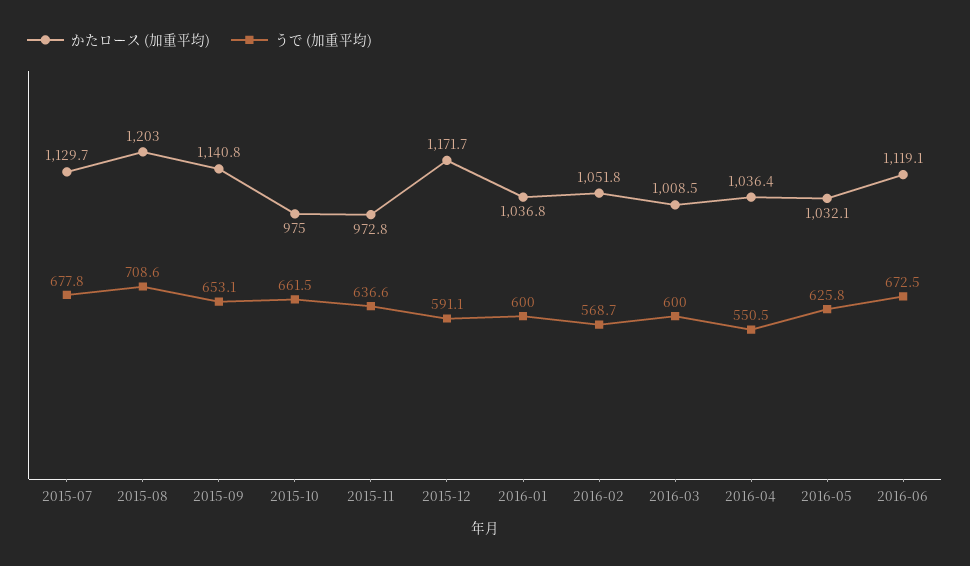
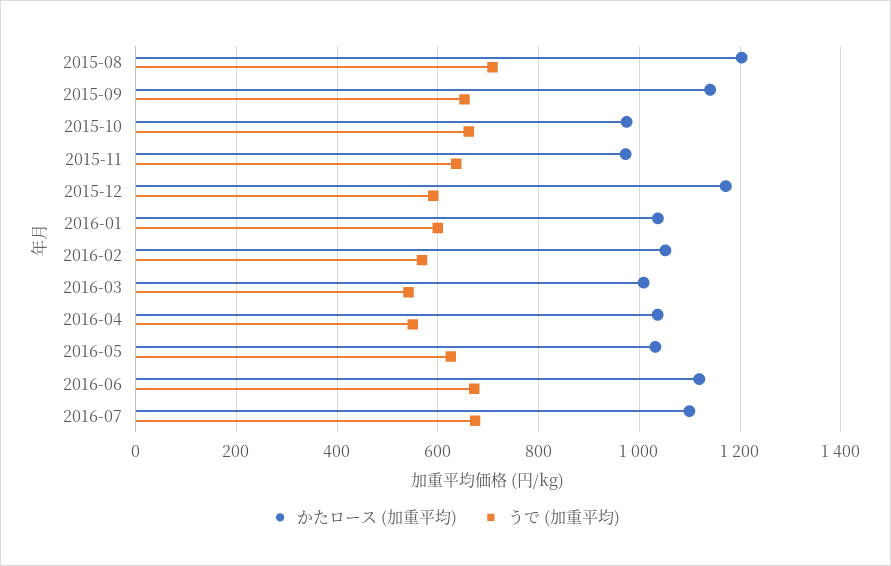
かたロース (加重平均), 2015-07: 1129.7 -> none
うで (加重平均), 2015-07: 677.8 -> none
うで (加重平均), 2016-03: 600 -> 540
かたロース (加重平均), 2016-07: none -> 1100
うで (加重平均), 2016-07: none -> 680

